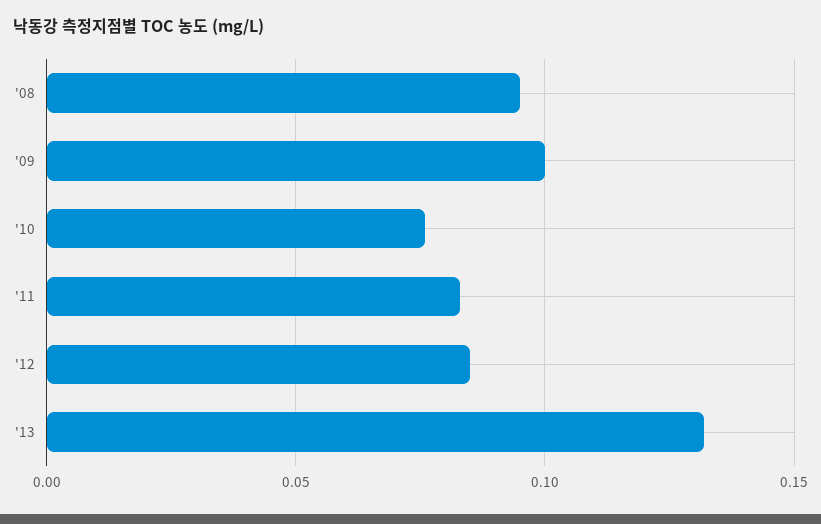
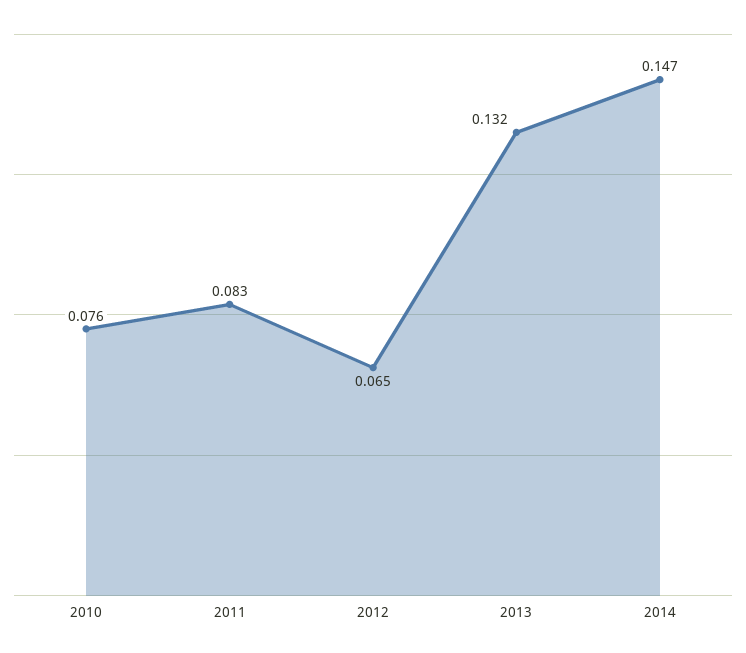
'08: 0.095 -> none
'09: 0.1 -> none
'12: 0.085 -> 0.065
2014: none -> 0.147

